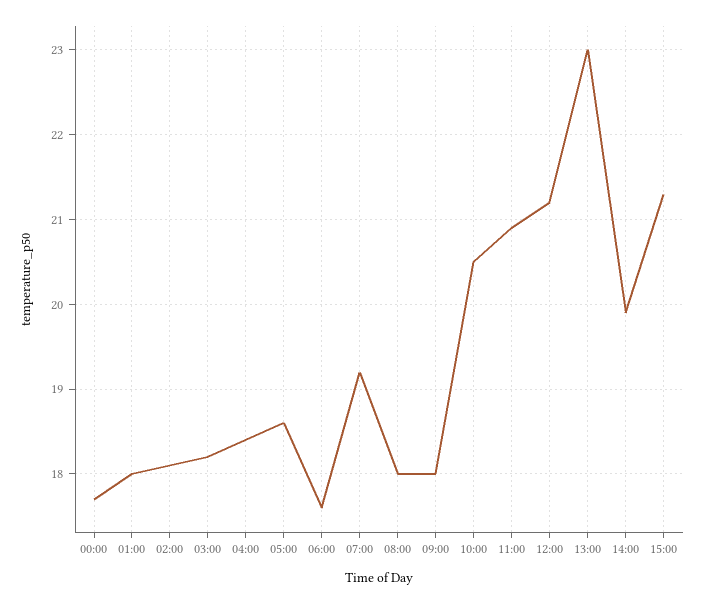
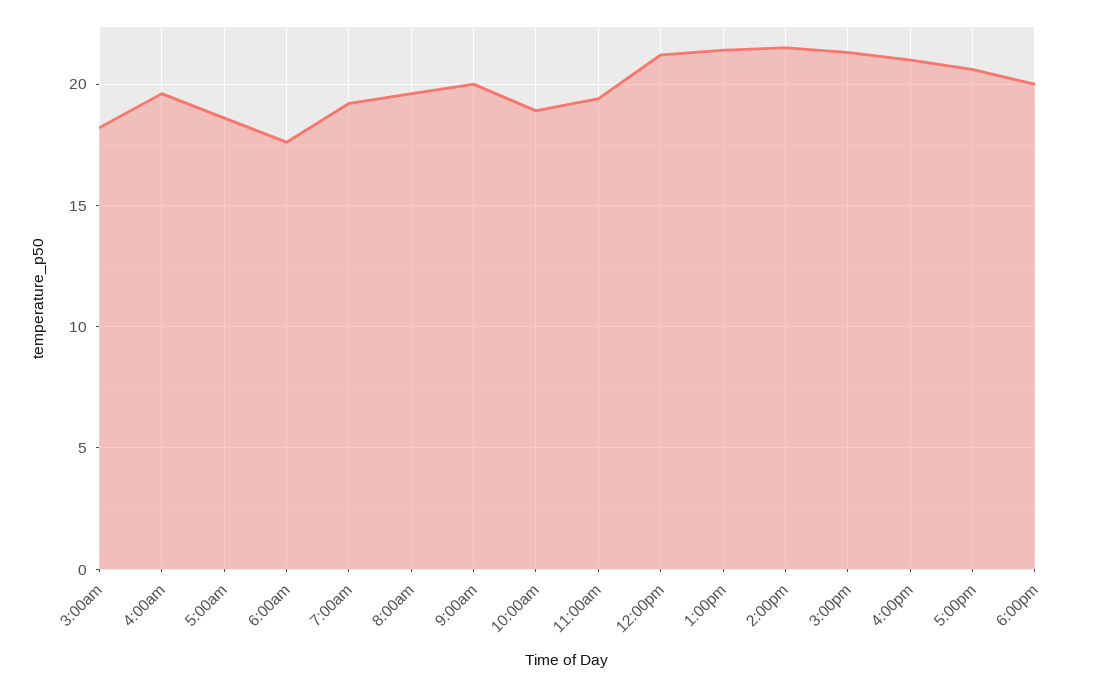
00:00: 17.7 -> none
01:00: 18 -> none
02:00: 18.1 -> none
04:00: 18.4 -> 19.5
08:00: 18 -> 19.5
09:00: 18 -> 20
10:00: 20.5 -> 19
11:00: 20.9 -> 19.5
13:00: 23 -> 21.5
14:00: 19.9 -> 21.5
4:00pm: none -> 21
5:00pm: none -> 20.5
6:00pm: none -> 20

